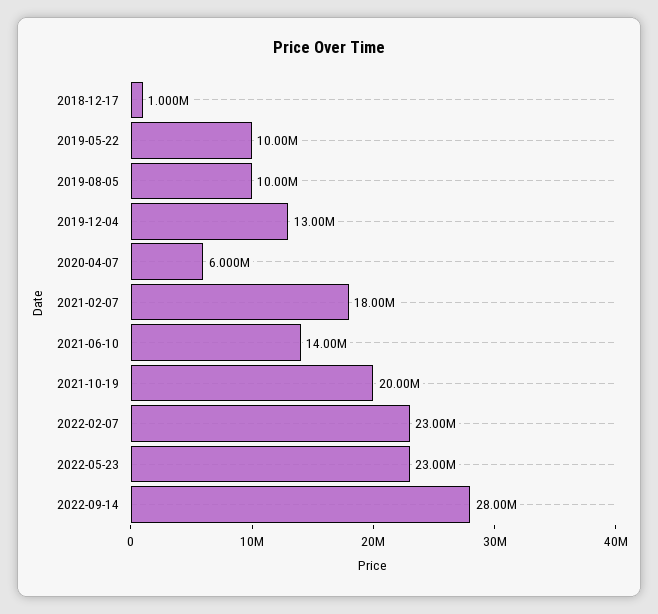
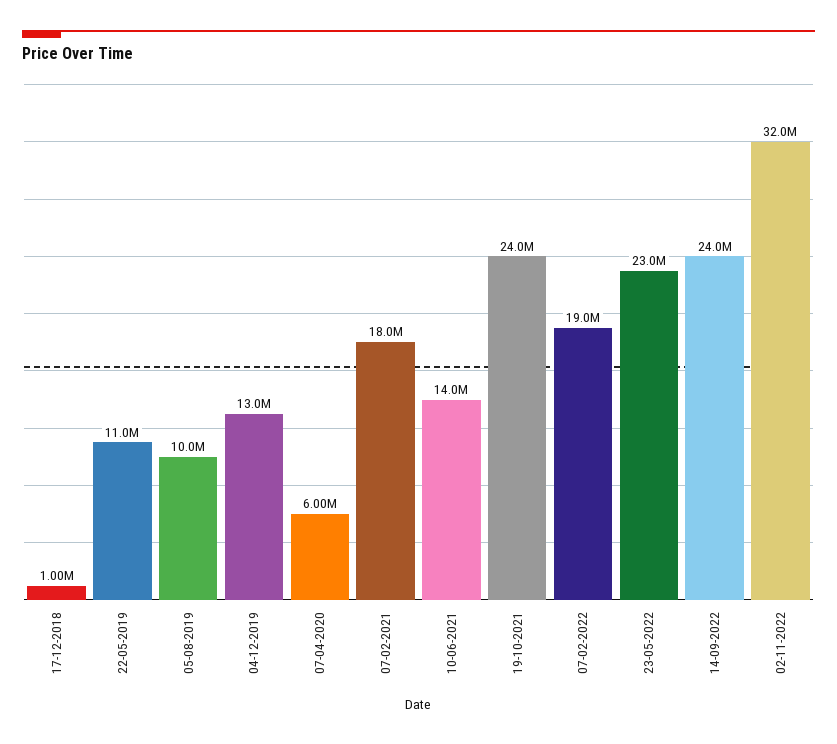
2019-05-22: 10000000 -> 11000000
2021-10-19: 20000000 -> 24000000
2022-02-07: 23000000 -> 19000000
2022-09-14: 28000000 -> 24000000
02-11-2022: none -> 32000000

